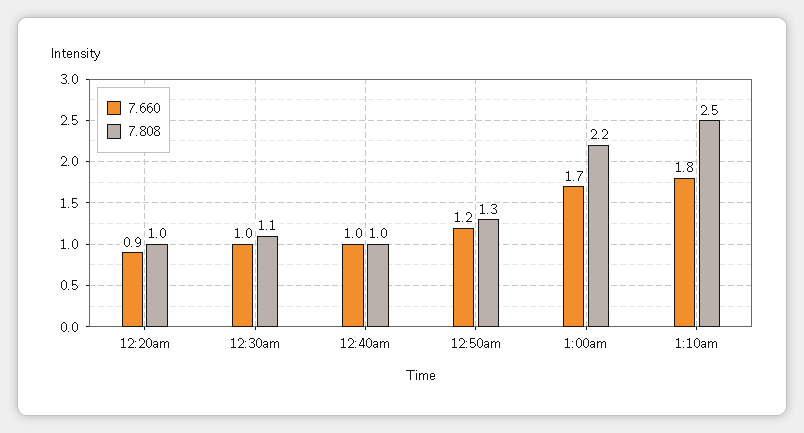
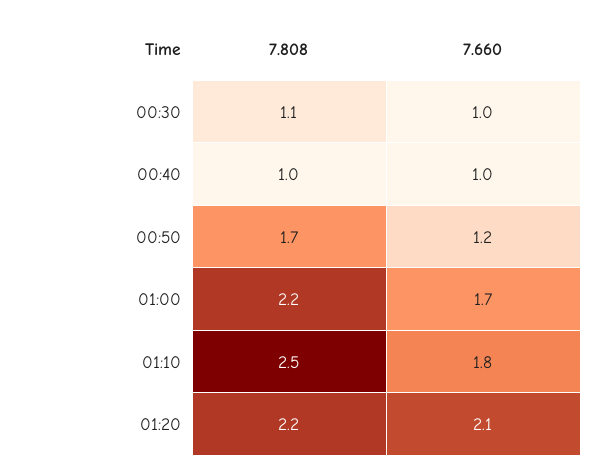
7.660, 12:20am: 0.9 -> none
7.808, 12:20am: 1 -> none
7.808, 12:50am: 1.3 -> 1.7
7.808, 01:20: none -> 2.2
7.660, 01:20: none -> 2.1

